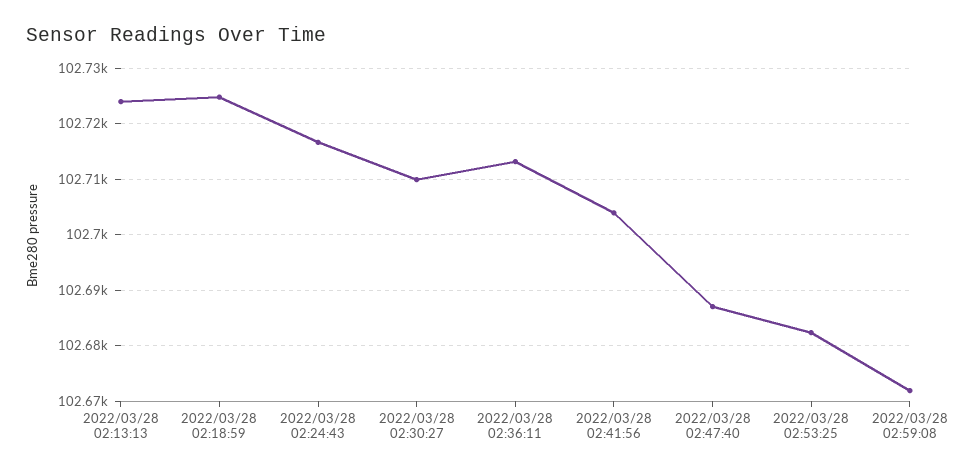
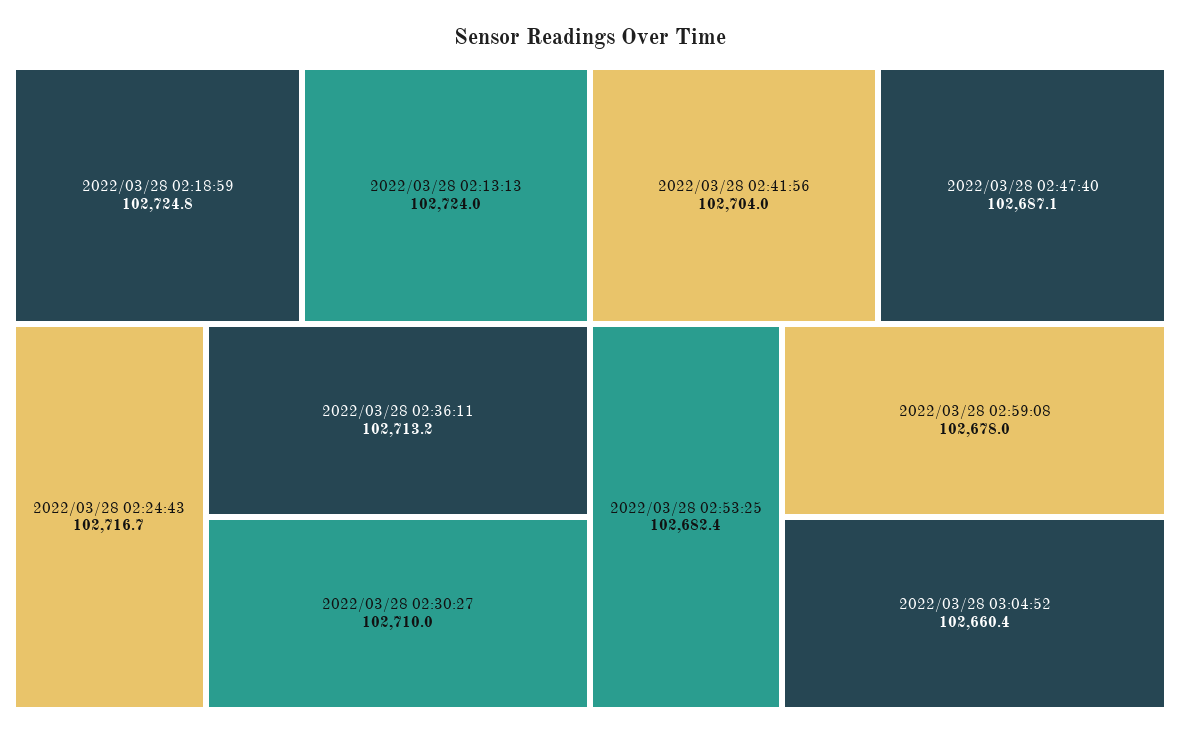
2022/03/28 02:59:08: 102672 -> 102678
2022/03/28 03:04:52: none -> 102660.4

